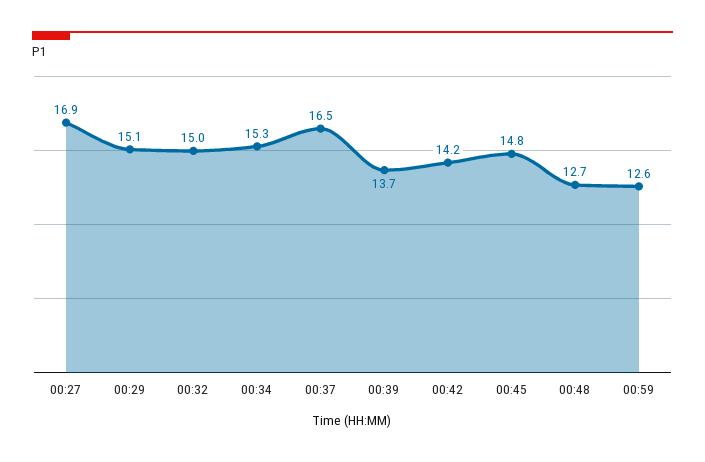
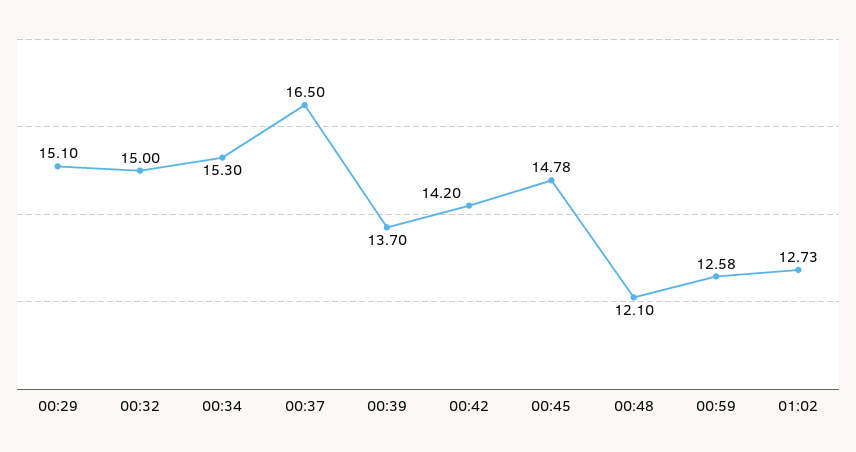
00:27: 16.9 -> none
00:48: 12.7 -> 12.1
01:02: none -> 12.73

